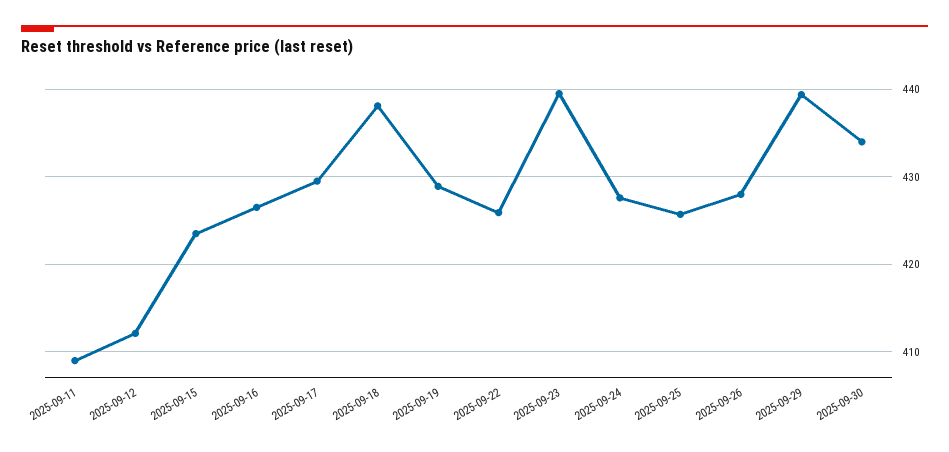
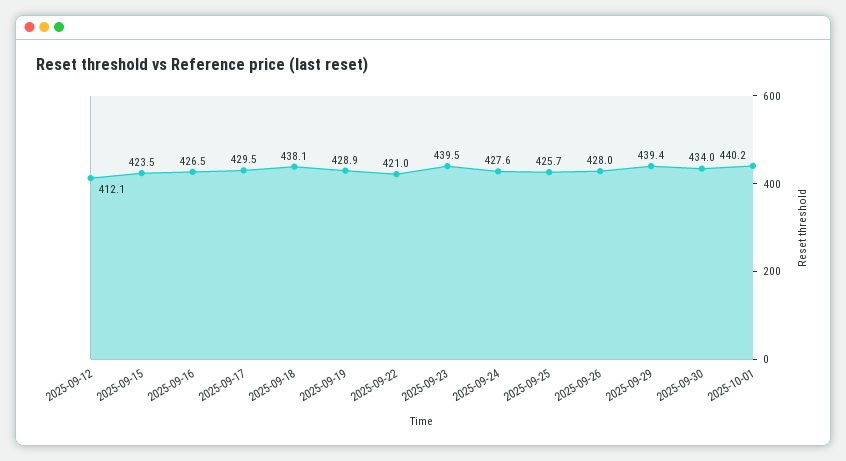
2025-09-11: 409 -> none
2025-09-22: 426 -> 421
2025-10-01: none -> 440.2

